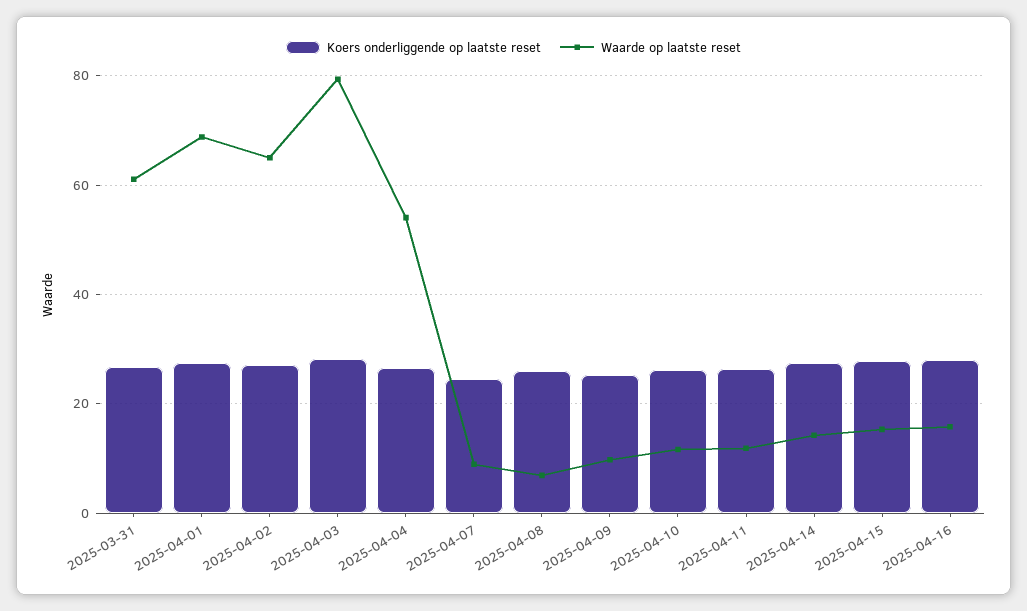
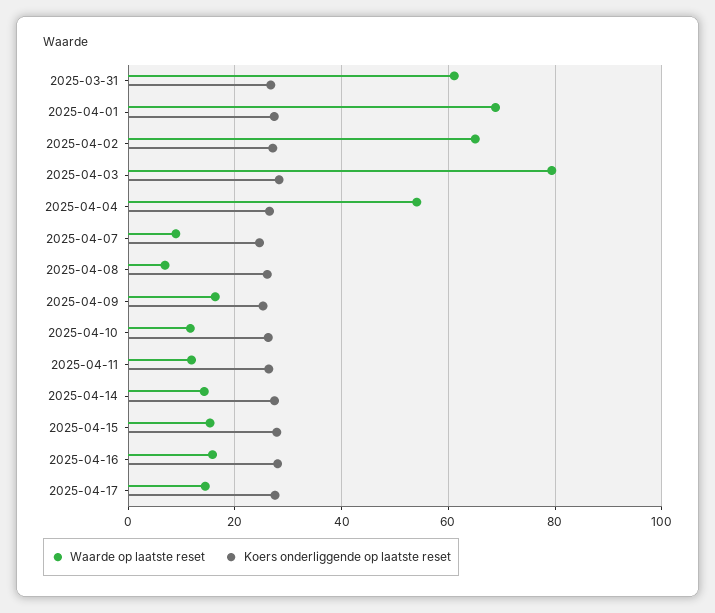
Waarde op laatste reset, 2025-04-09: 10 -> 16
Waarde op laatste reset, 2025-04-17: none -> 14
Koers onderliggende op laatste reset, 2025-04-17: none -> 28

